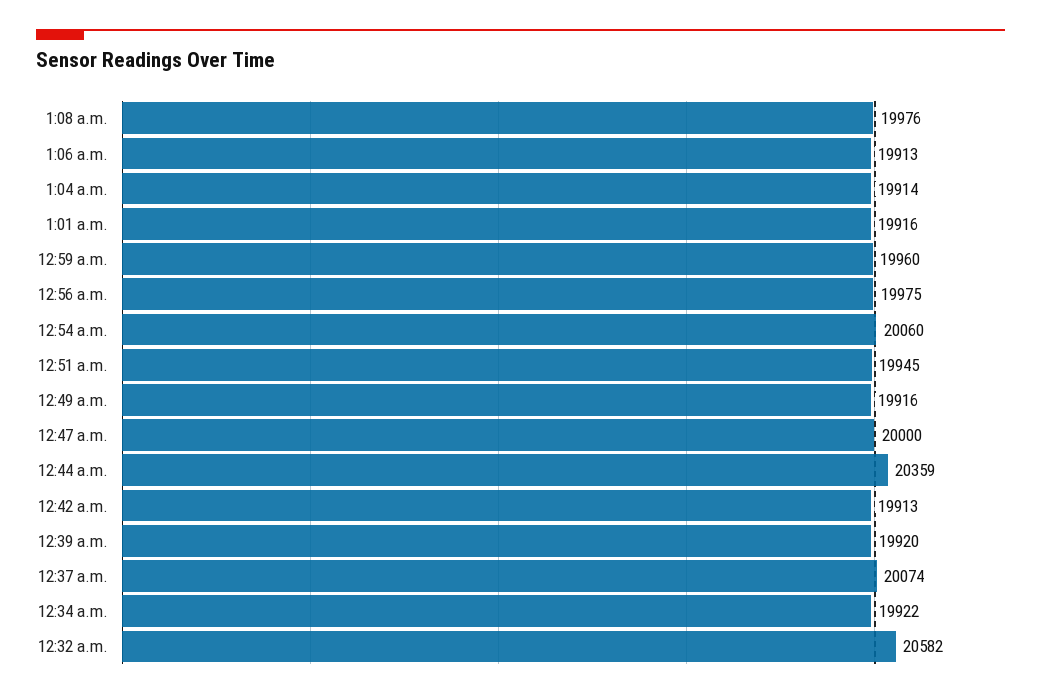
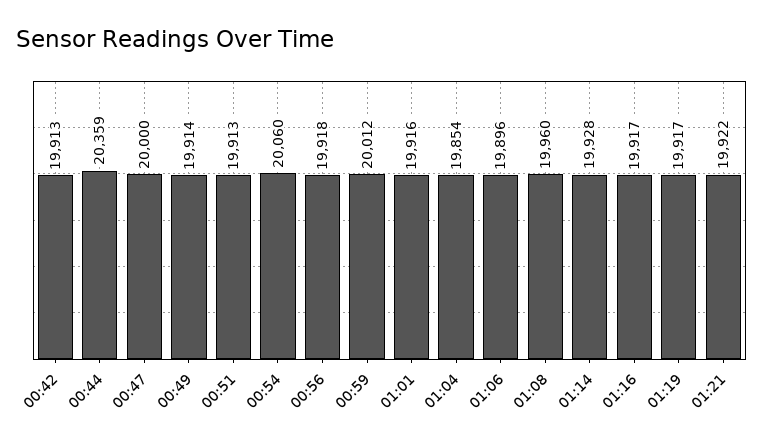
1:08 a.m.: 19976 -> 19960
1:06 a.m.: 19913 -> 19896
1:04 a.m.: 19914 -> 19854
12:59 a.m.: 19960 -> 20012
12:56 a.m.: 19975 -> 19918
12:51 a.m.: 19945 -> 19913
12:49 a.m.: 19916 -> 19914
12:39 a.m.: 19920 -> none
12:37 a.m.: 20074 -> none
12:34 a.m.: 19922 -> none
12:32 a.m.: 20582 -> none
01:14: none -> 19928
01:16: none -> 19917
01:19: none -> 19917
01:21: none -> 19922

